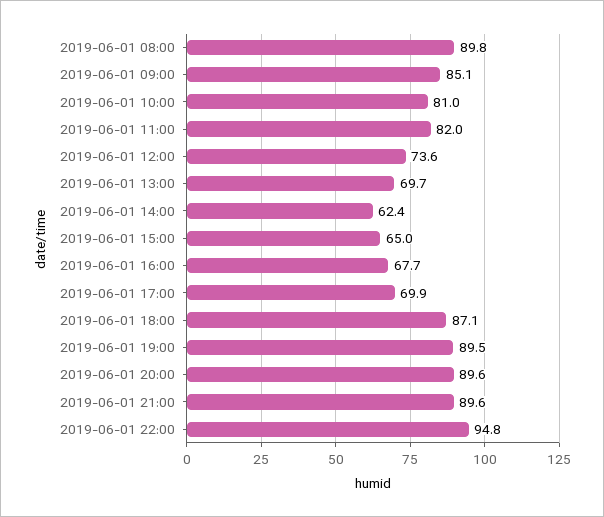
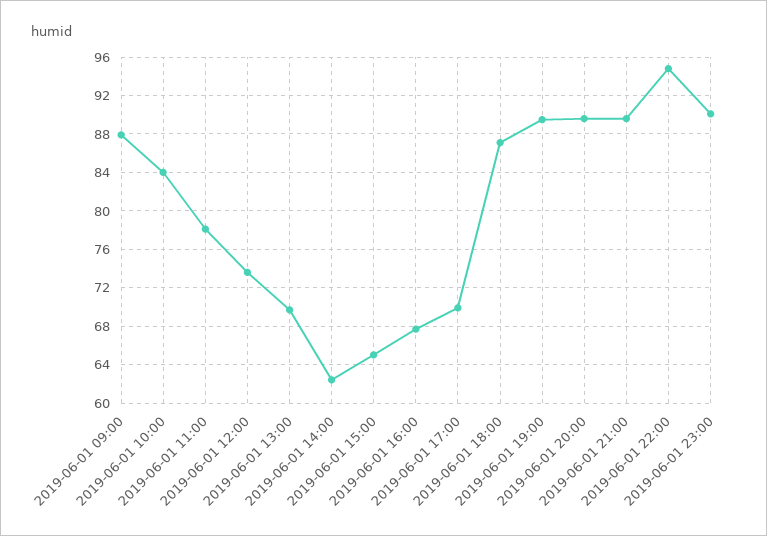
2019-06-01 08:00: 89.8 -> none
2019-06-01 09:00: 85.1 -> 88
2019-06-01 10:00: 81 -> 84
2019-06-01 11:00: 82 -> 78
2019-06-01 23:00: none -> 90

